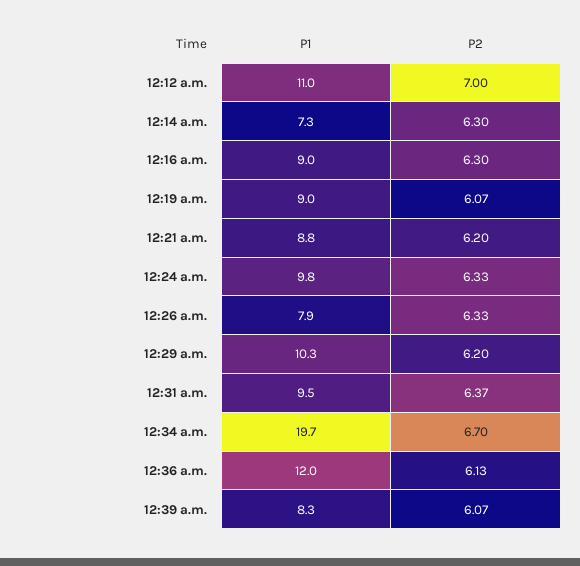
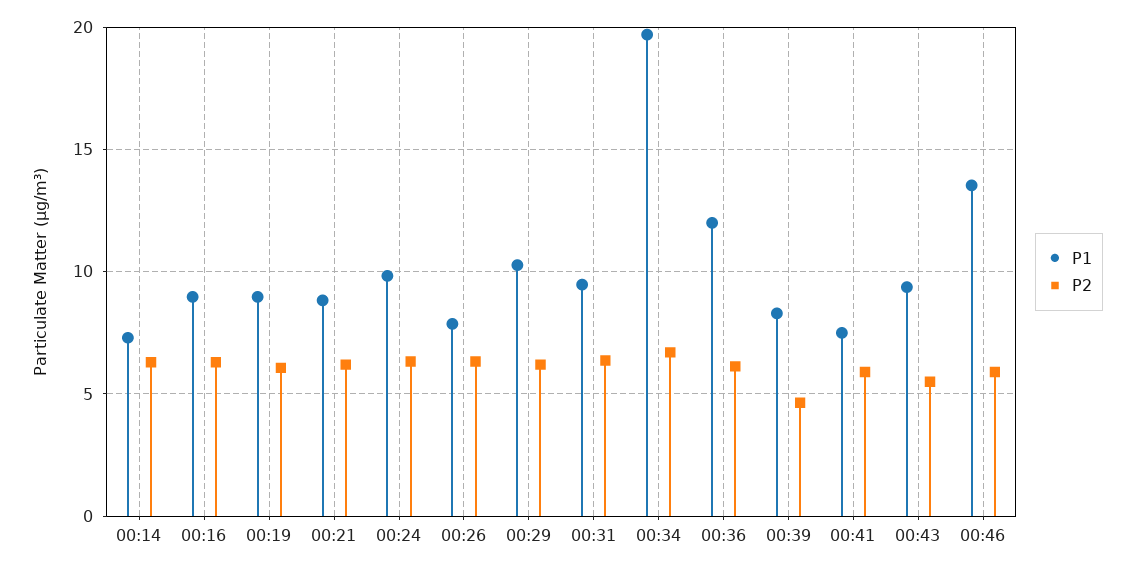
P1, 12:12 a.m.: 11 -> none
P2, 12:12 a.m.: 7 -> none
P2, 12:39 a.m.: 6.07 -> 4.5
P1, 00:41: none -> 7.5
P2, 00:41: none -> 6
P1, 00:43: none -> 9.5
P2, 00:43: none -> 5.5
P1, 00:46: none -> 13.5
P2, 00:46: none -> 6

